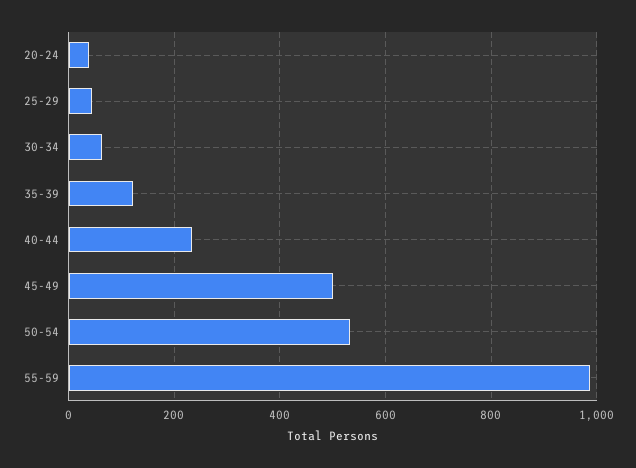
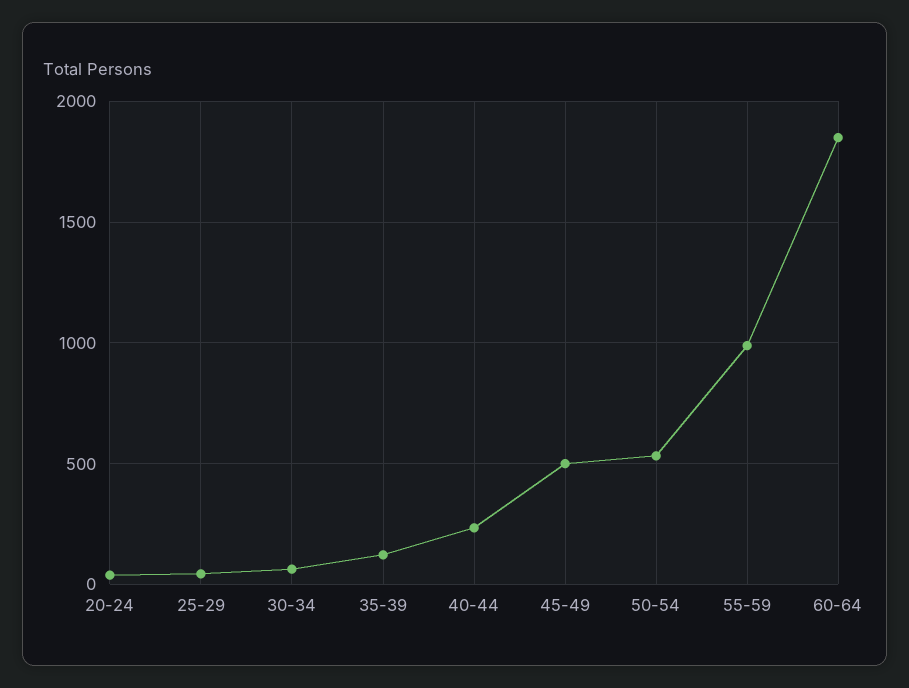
60-64: none -> 1850

